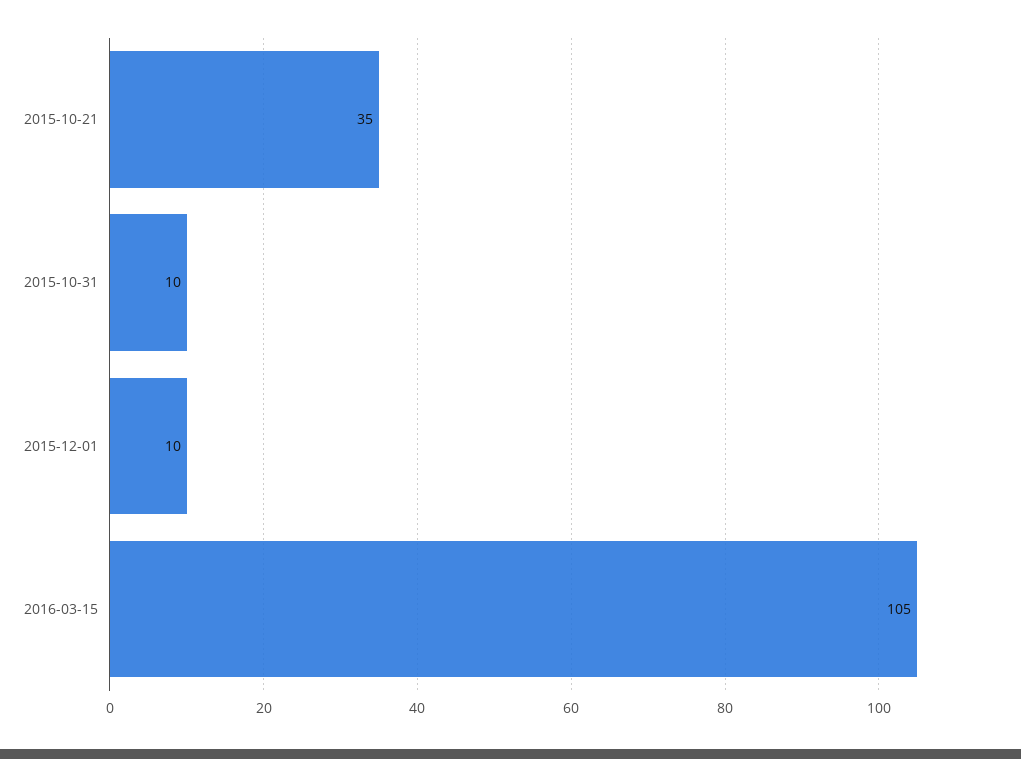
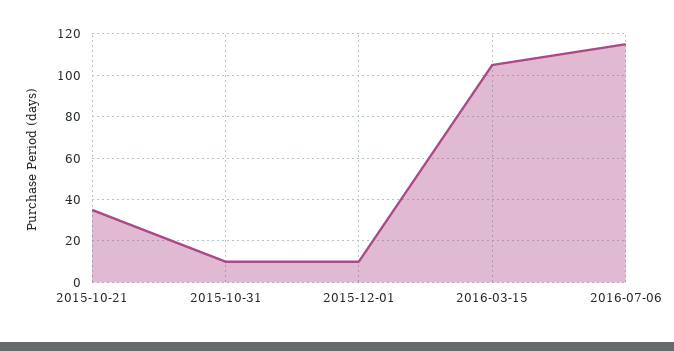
2016-07-06: none -> 115

